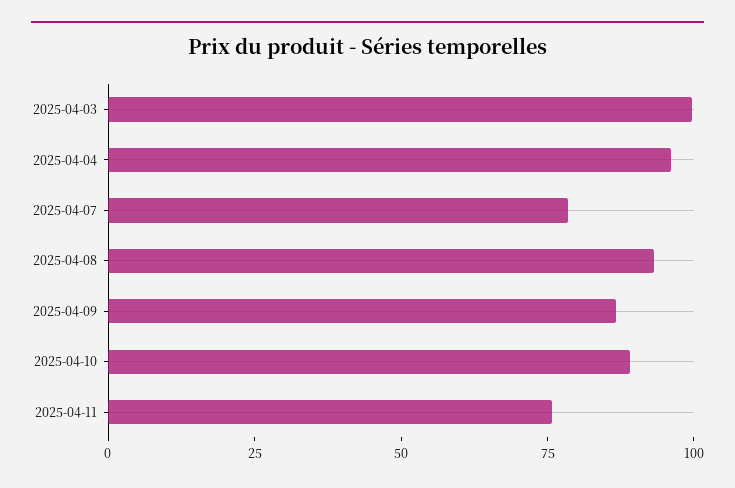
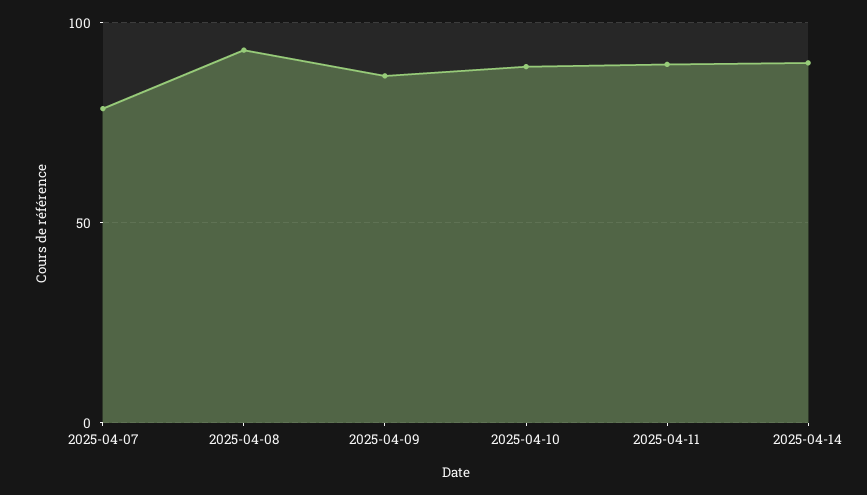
2025-04-03: 100 -> none
2025-04-04: 95 -> none
2025-04-11: 75 -> 90
2025-04-14: none -> 90

